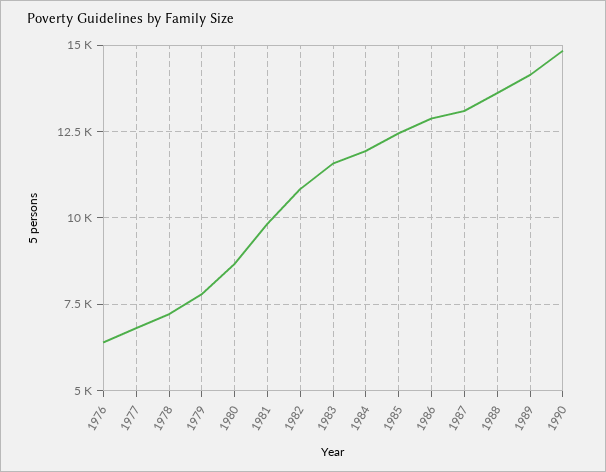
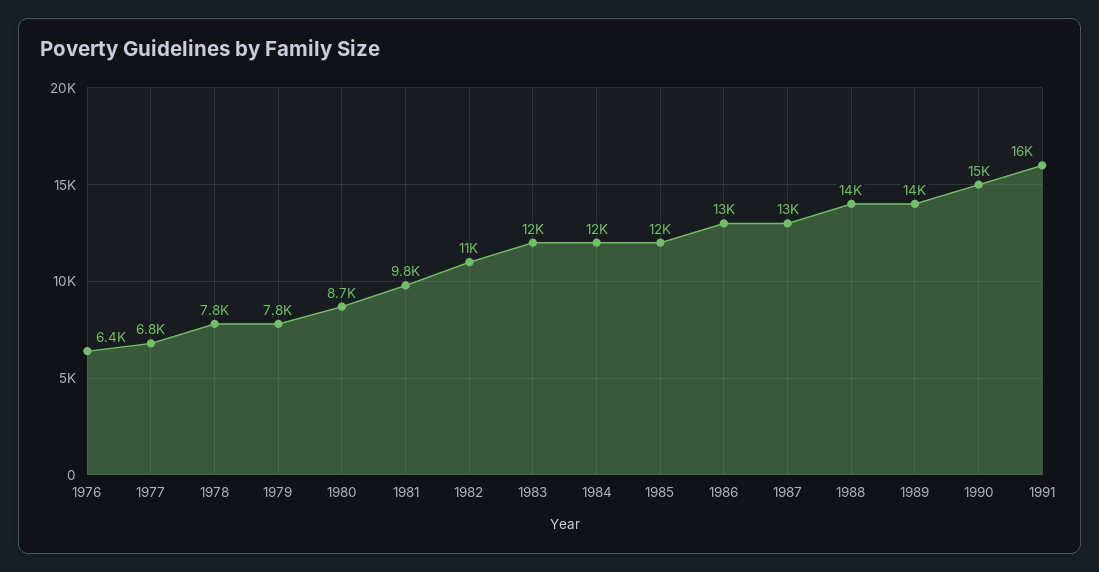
1978: 7250 -> 7800
1991: none -> 16000

